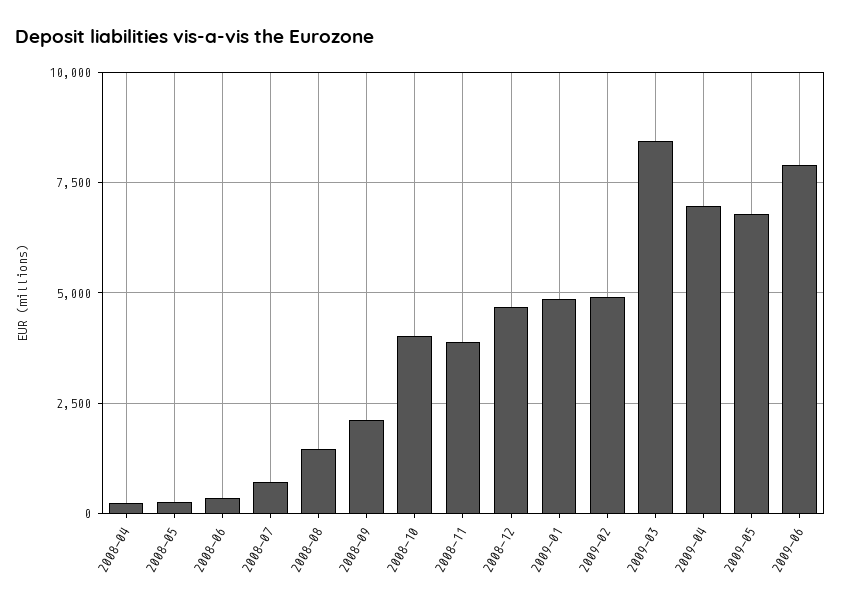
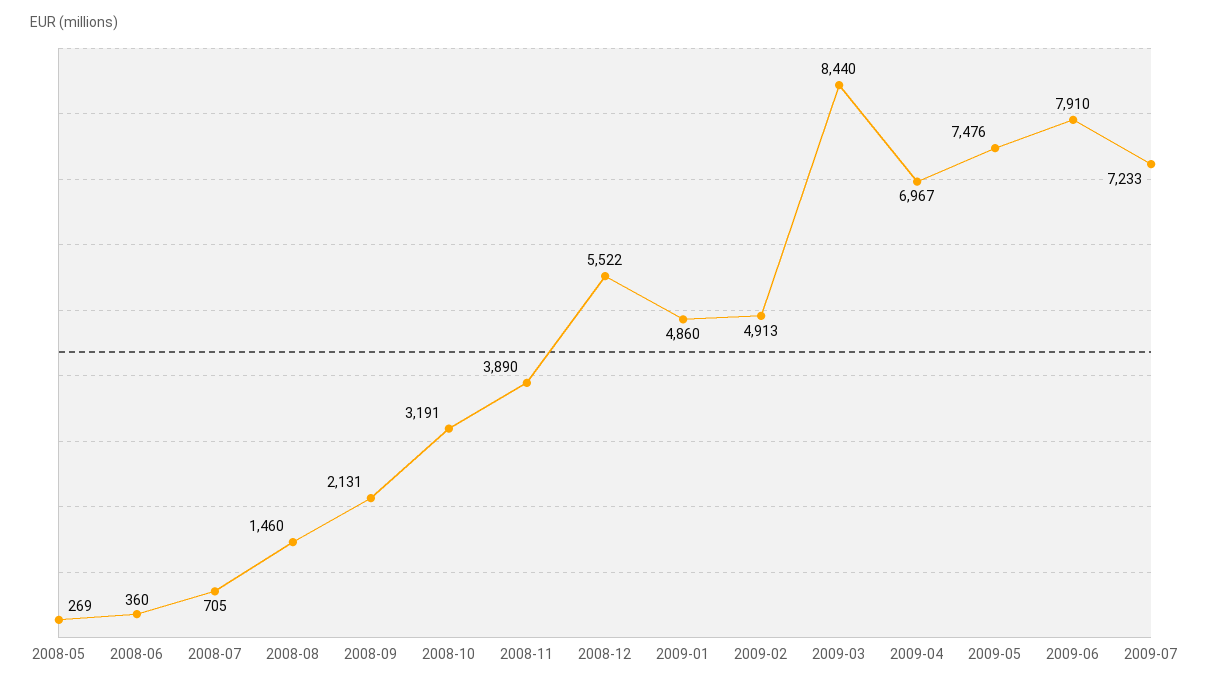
2008-04: 250 -> none
2008-10: 4000 -> 3191
2008-12: 4750 -> 5522
2009-05: 6750 -> 7476
2009-07: none -> 7233

